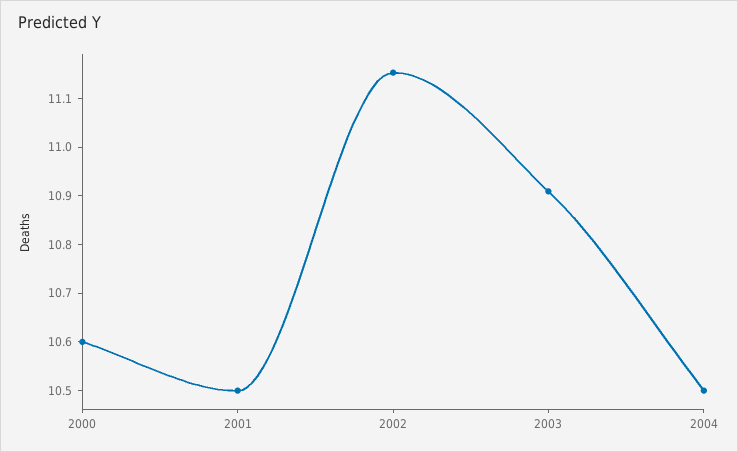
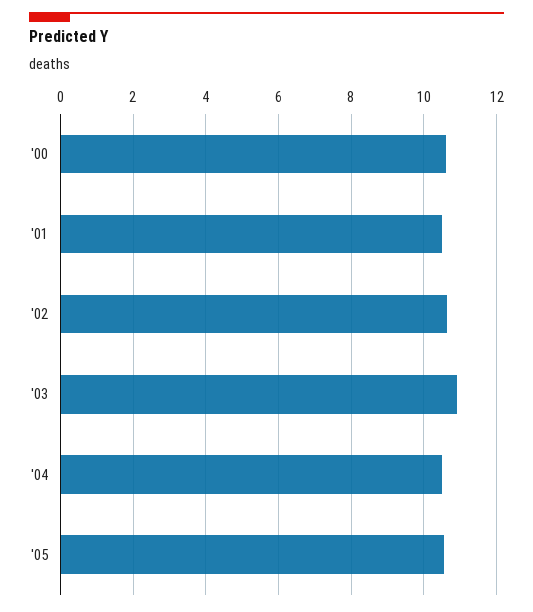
2002: 11.16 -> 10.6
'05: none -> 10.6

